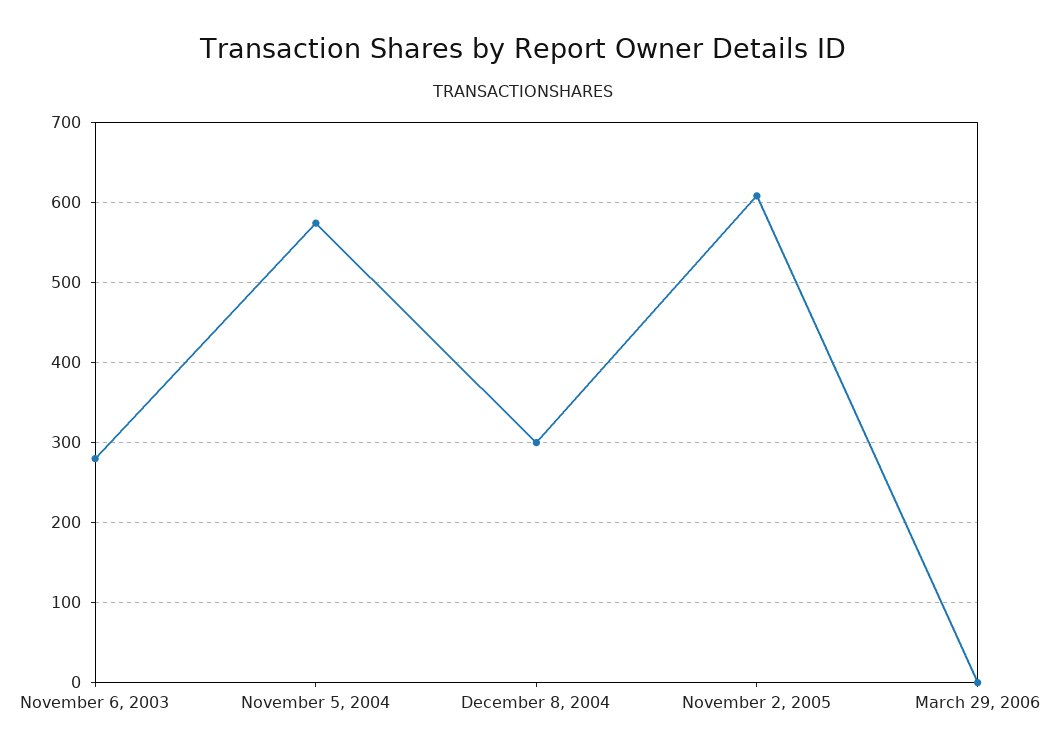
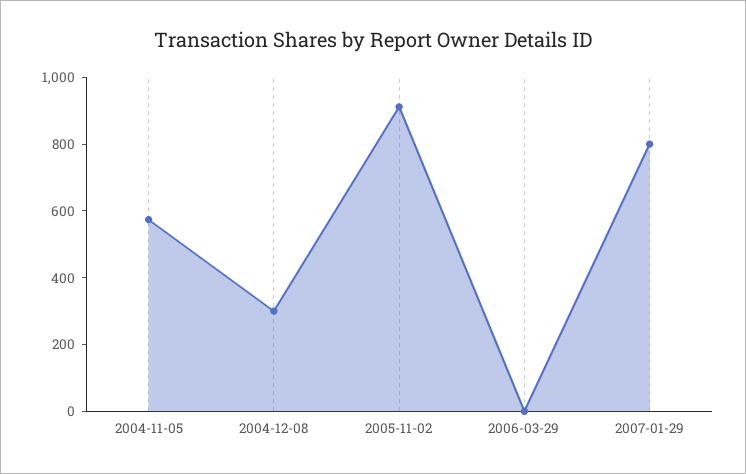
November 6, 2003: 280 -> none
November 2, 2005: 610 -> 900
2007-01-29: none -> 800

